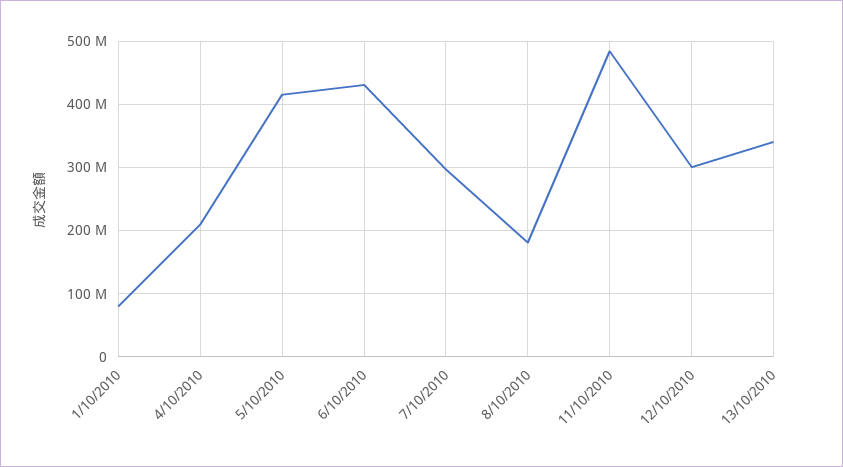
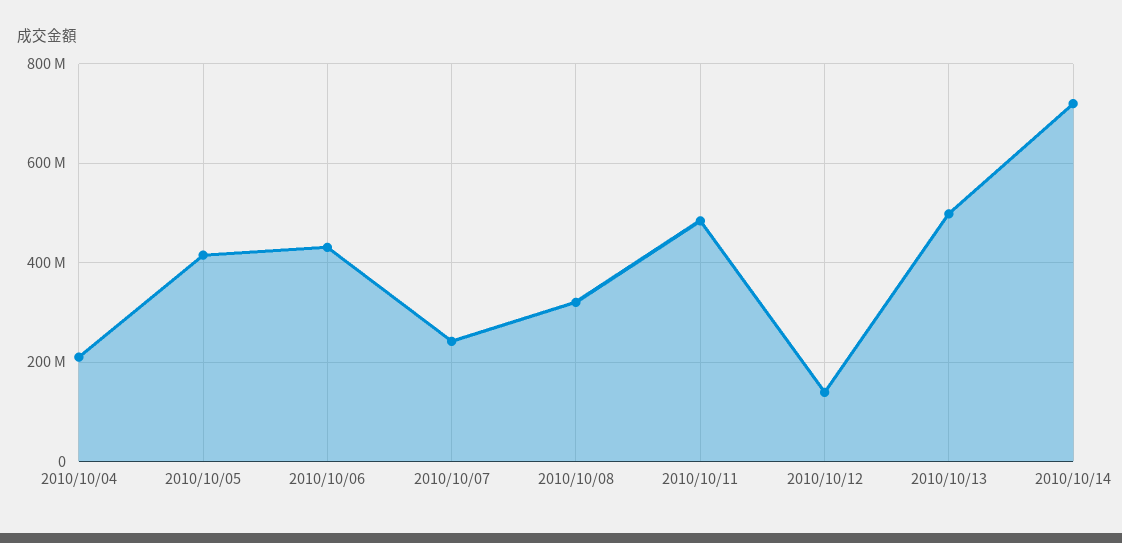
1/10/2010: 80000000 -> none
7/10/2010: 300000000 -> 240000000
8/10/2010: 180000000 -> 320000000
12/10/2010: 300000000 -> 140000000
13/10/2010: 340000000 -> 500000000
2010/10/14: none -> 720000000

